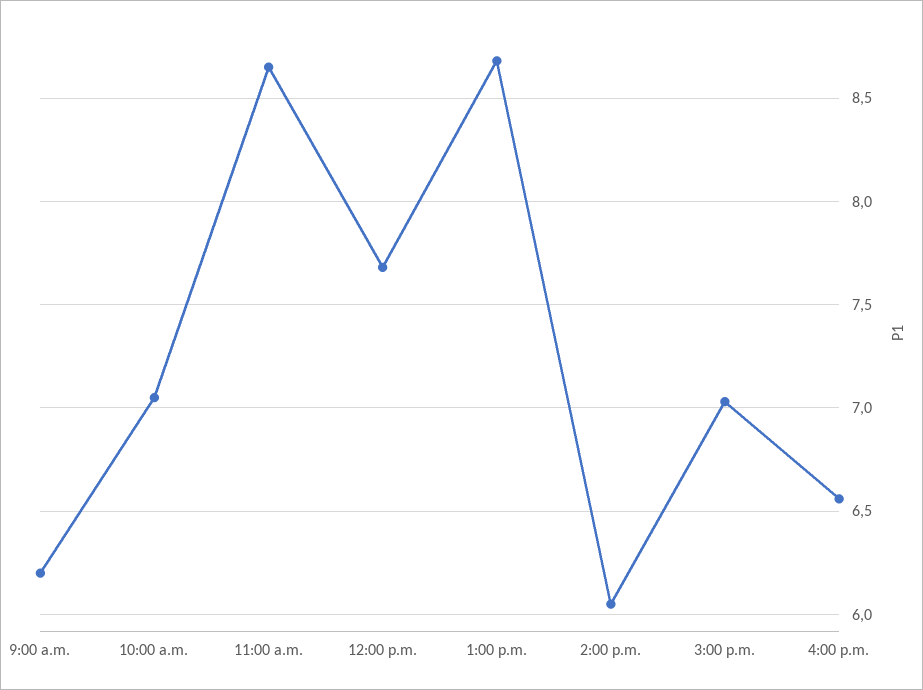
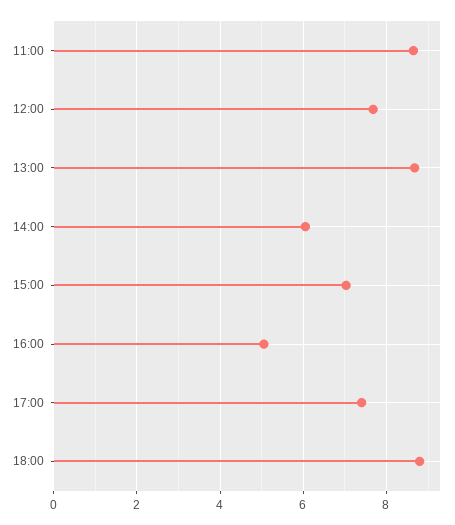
9:00 a.m.: 6.2 -> none
10:00 a.m.: 7.05 -> none
4:00 p.m.: 6.55 -> 5
17:00: none -> 7.4
18:00: none -> 8.8

